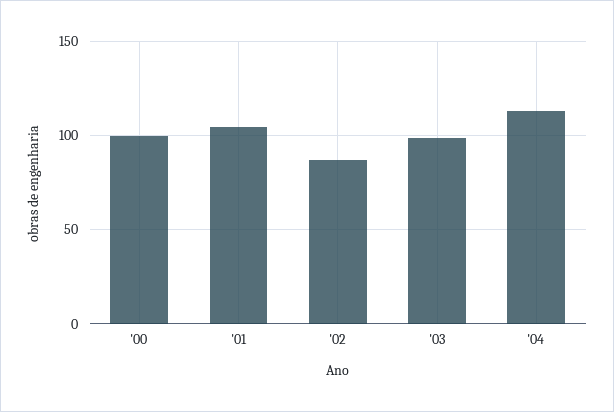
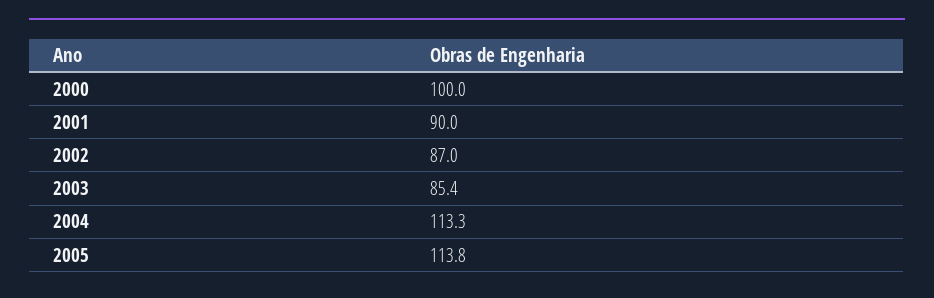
'01: 105 -> 90
'03: 100 -> 85.4
2005: none -> 113.8

